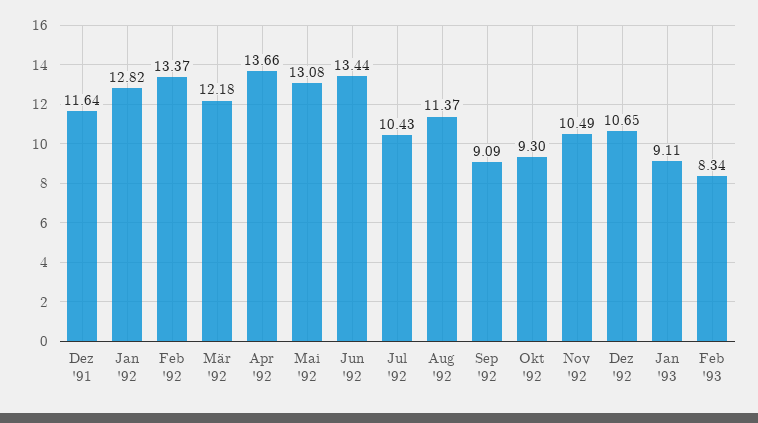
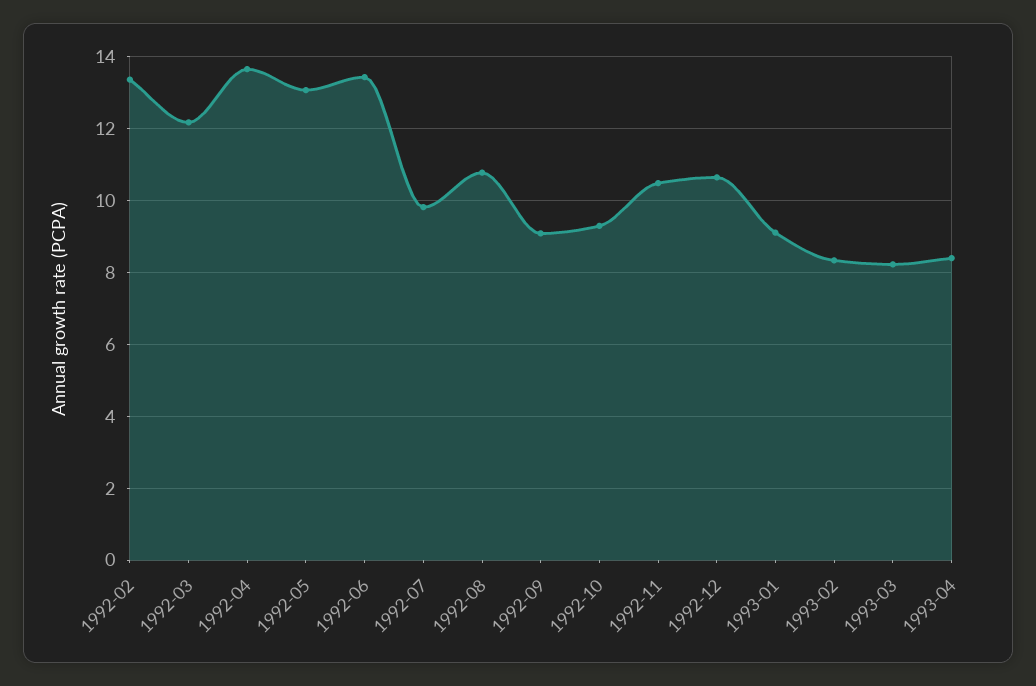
Dez '91: 11.64 -> none
Jan '92: 12.82 -> none
Jul '92: 10.43 -> 9.8
Aug '92: 11.37 -> 10.8
1993-03: none -> 8.2
1993-04: none -> 8.4

